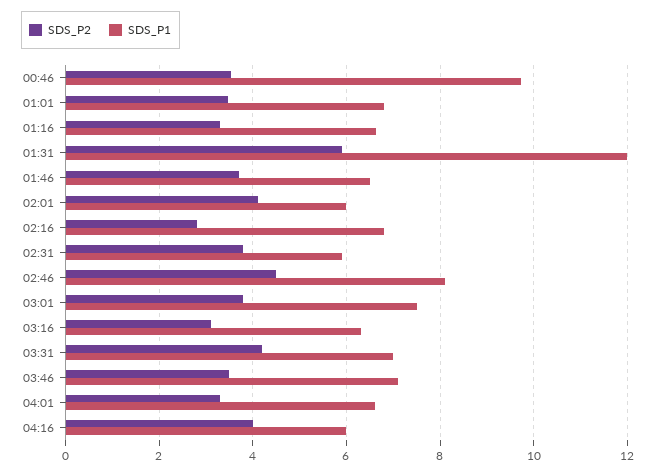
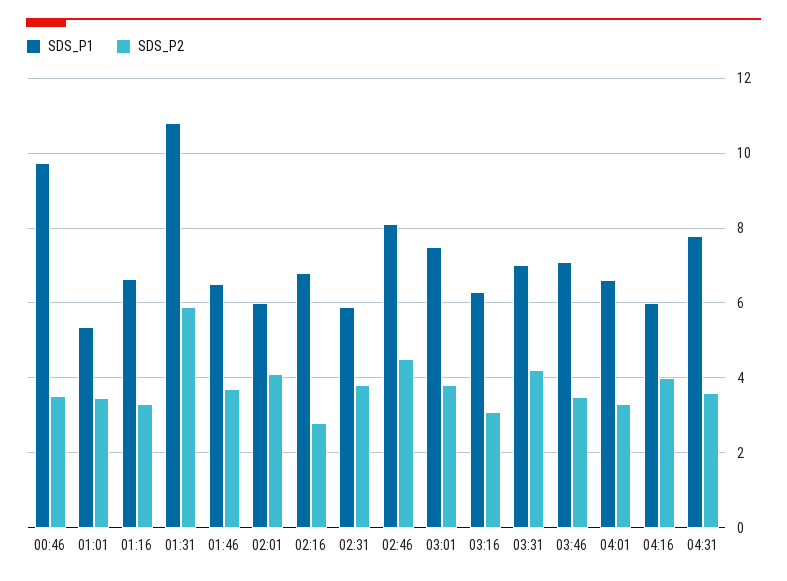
SDS_P1, 01:01: 6.8 -> 5.4
SDS_P1, 01:31: 12 -> 10.8
SDS_P1, 04:31: none -> 7.8
SDS_P2, 04:31: none -> 3.6

